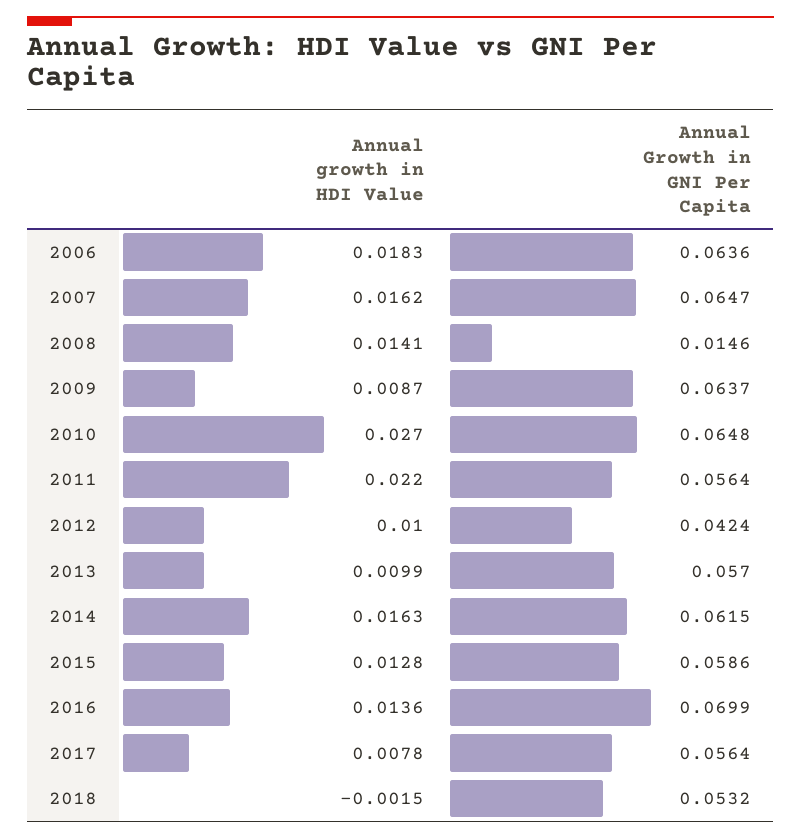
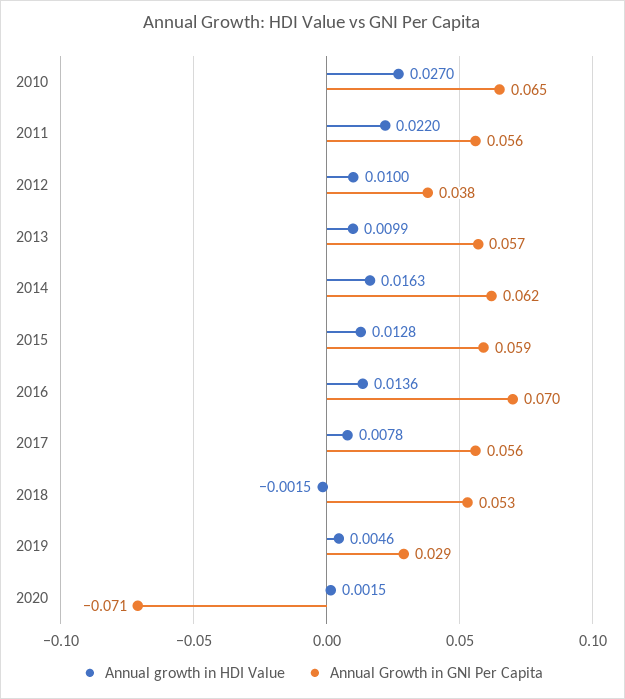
Annual growth in HDI Value, 2006: 0.0183 -> none
Annual Growth in GNI Per Capita, 2006: 0.0636 -> none
Annual growth in HDI Value, 2007: 0.0162 -> none
Annual Growth in GNI Per Capita, 2007: 0.0647 -> none
Annual growth in HDI Value, 2008: 0.0141 -> none
Annual Growth in GNI Per Capita, 2008: 0.0146 -> none
Annual growth in HDI Value, 2009: 0.0087 -> none
Annual Growth in GNI Per Capita, 2009: 0.0637 -> none
Annual Growth in GNI Per Capita, 2012: 0.0424 -> 0.038
Annual growth in HDI Value, 2019: none -> 0.0046
Annual Growth in GNI Per Capita, 2019: none -> 0.029
Annual growth in HDI Value, 2020: none -> 0.0015
Annual Growth in GNI Per Capita, 2020: none -> -0.071

